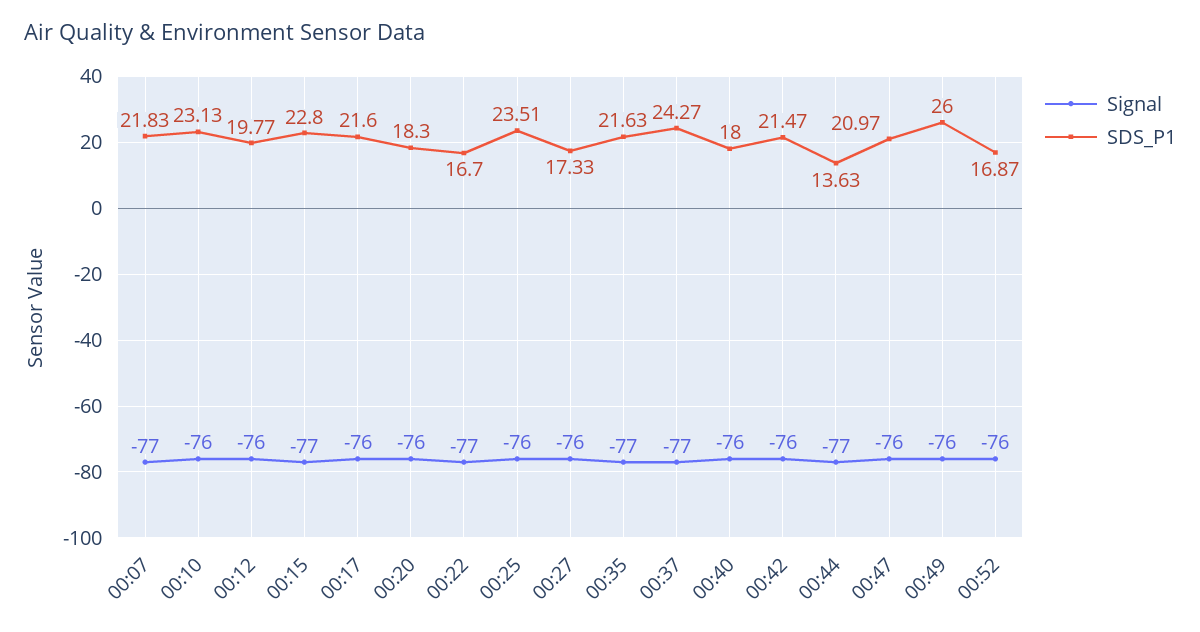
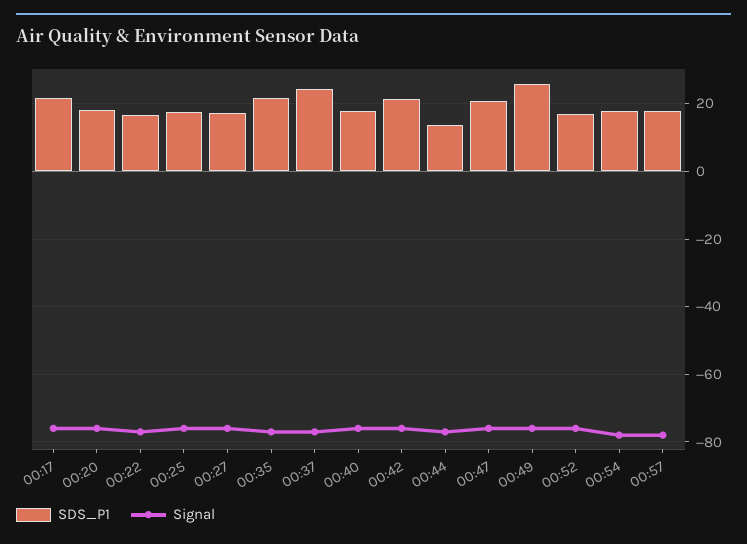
Signal, 00:07: -77 -> none
SDS_P1, 00:07: 21.83 -> none
Signal, 00:10: -76 -> none
SDS_P1, 00:10: 23.13 -> none
Signal, 00:12: -76 -> none
SDS_P1, 00:12: 19.77 -> none
Signal, 00:15: -77 -> none
SDS_P1, 00:15: 22.8 -> none
SDS_P1, 00:25: 23.51 -> 18
SDS_P1, 00:54: none -> 18
Signal, 00:54: none -> -78
SDS_P1, 00:57: none -> 18
Signal, 00:57: none -> -78

